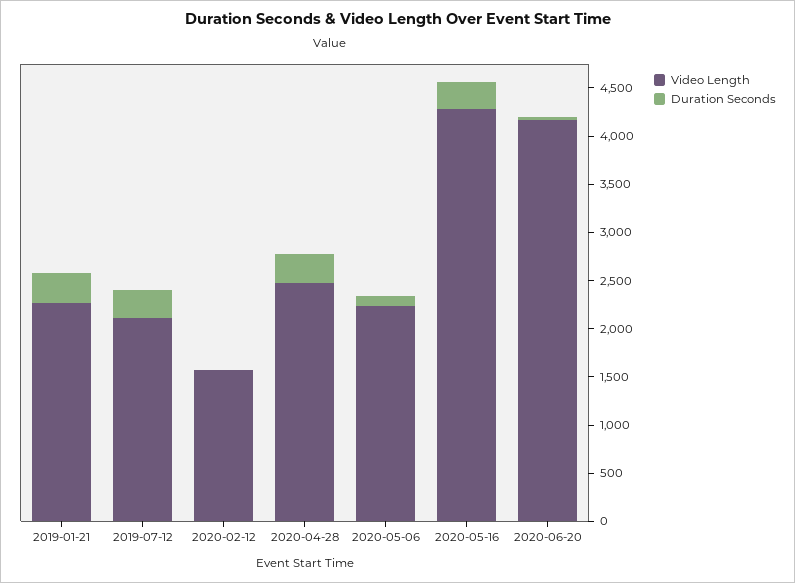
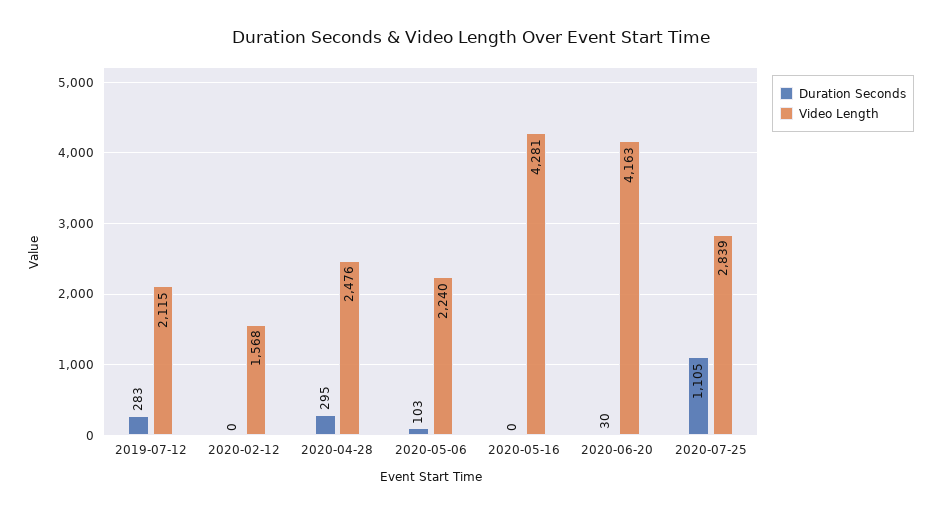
Video Length, 2019-01-21: 2300 -> none
Duration Seconds, 2019-01-21: 300 -> none
Duration Seconds, 2020-05-16: 300 -> 0
Duration Seconds, 2020-07-25: none -> 1105
Video Length, 2020-07-25: none -> 2839

